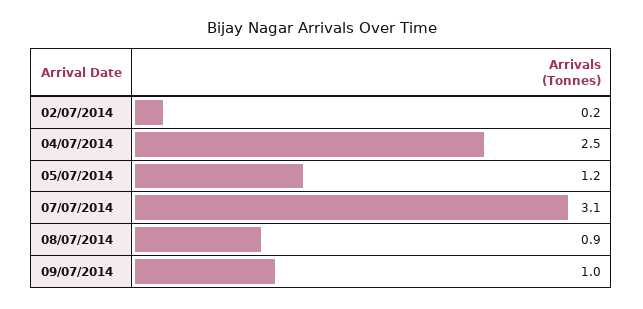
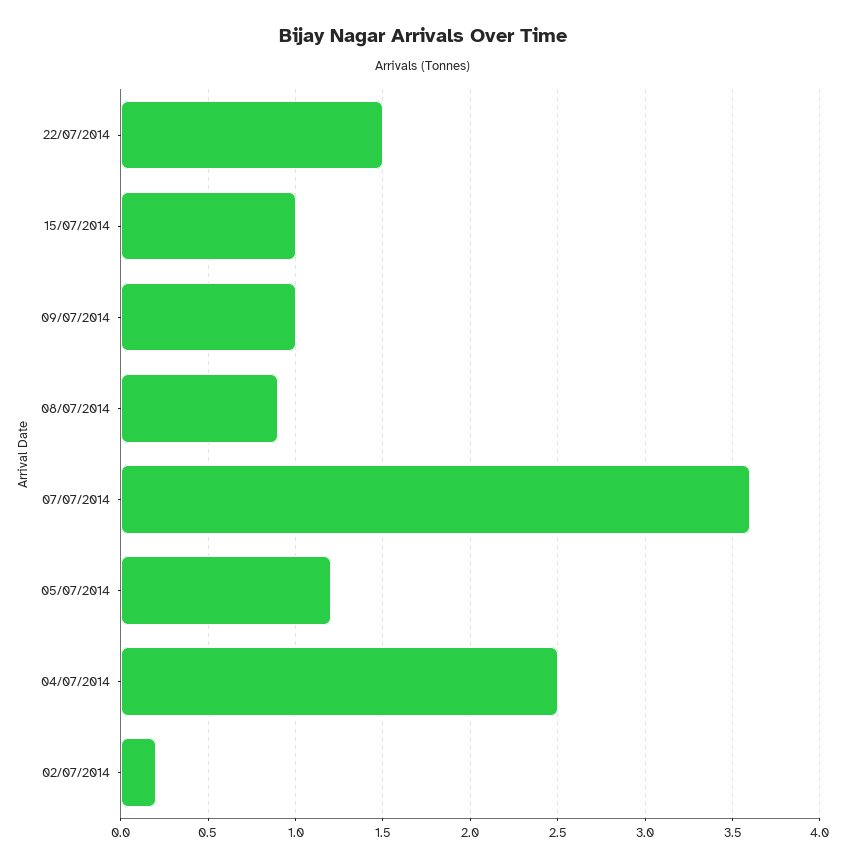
07/07/2014: 3.1 -> 3.6
22/07/2014: none -> 1.5
15/07/2014: none -> 1

